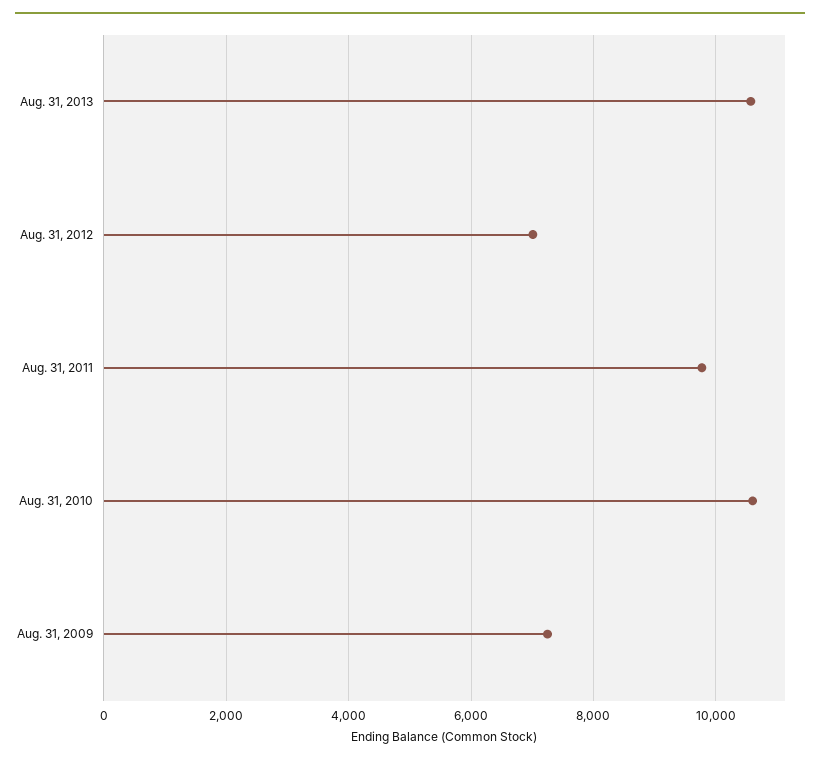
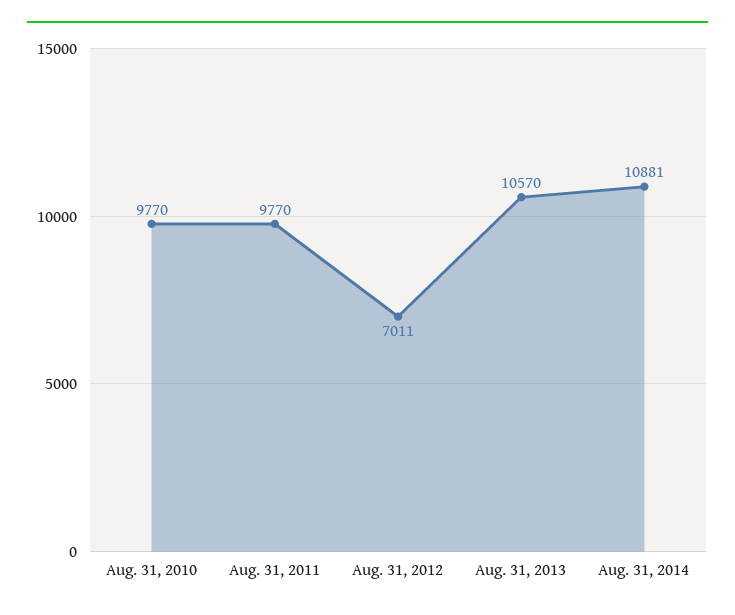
Aug. 31, 2010: 10600 -> 9770
Aug. 31, 2009: 7200 -> none
Aug. 31, 2014: none -> 10881

